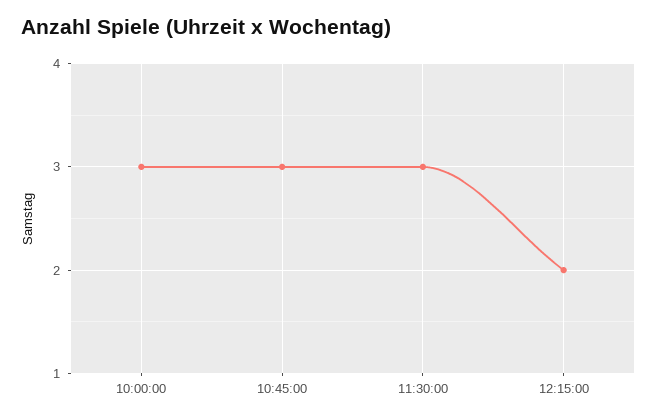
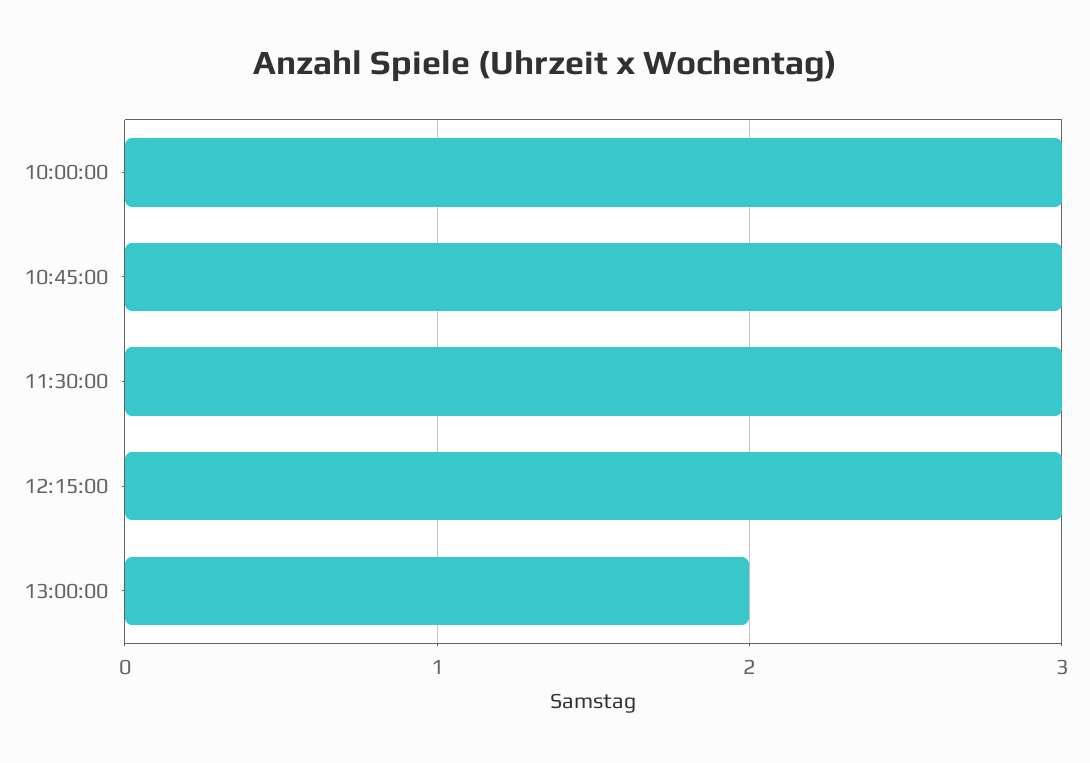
12:15:00: 2 -> 3
13:00:00: none -> 2

